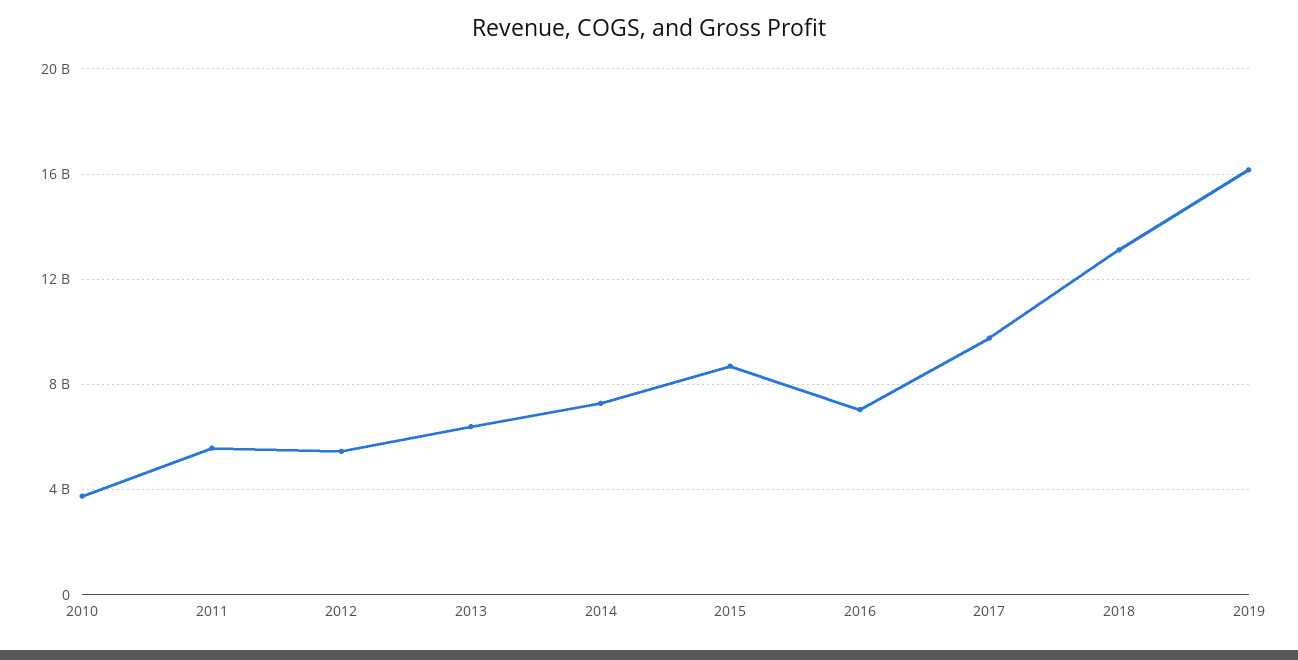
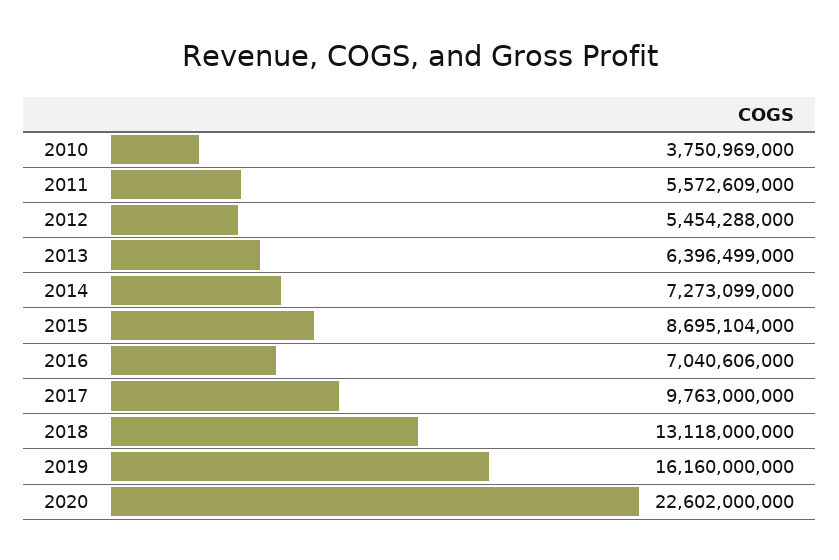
2020: none -> 22602000000

